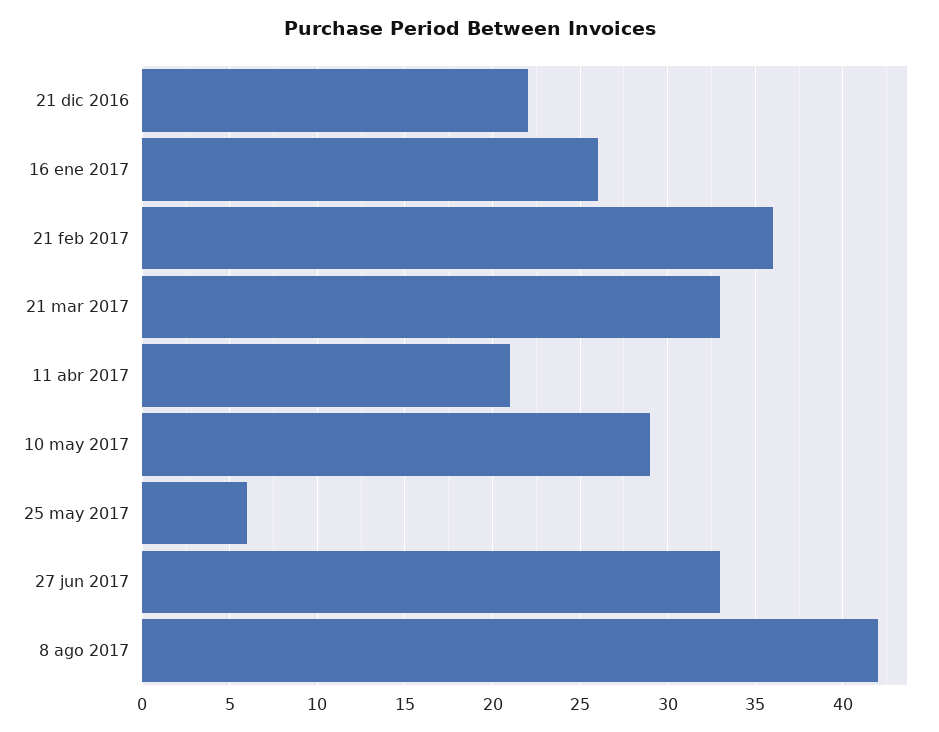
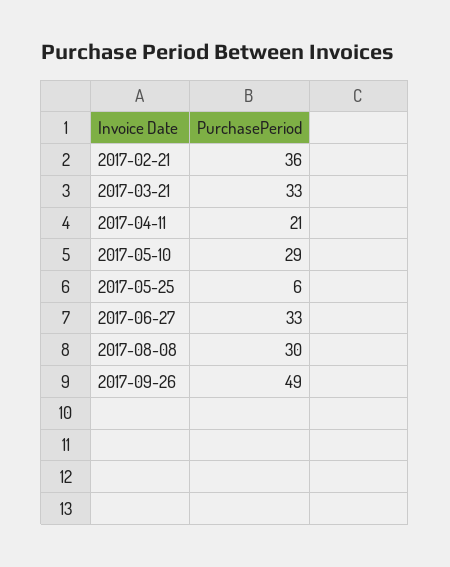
21 dic 2016: 22 -> none
16 ene 2017: 26 -> none
8 ago 2017: 42 -> 30
2017-09-26: none -> 49

